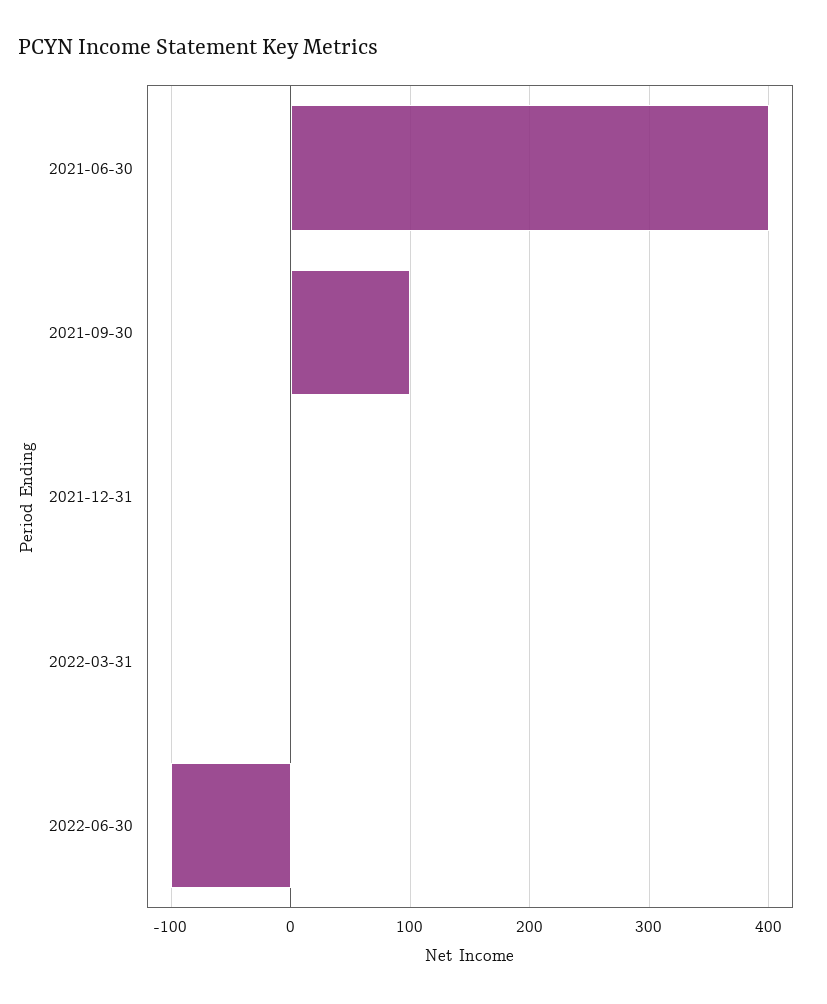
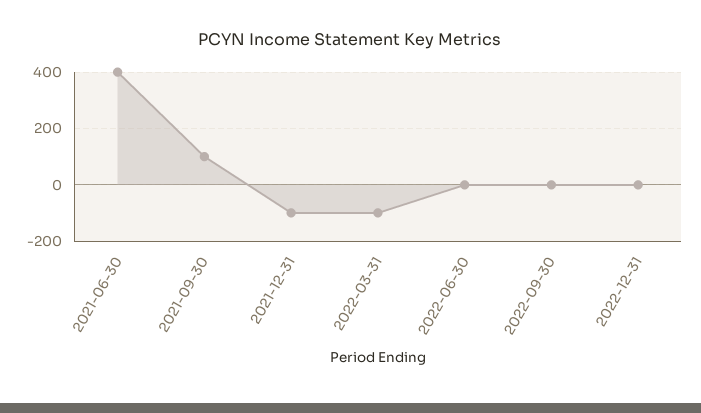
2021-12-31: 0 -> -100
2022-03-31: 0 -> -100
2022-06-30: -100 -> 0
2022-09-30: none -> 0
2022-12-31: none -> 0

